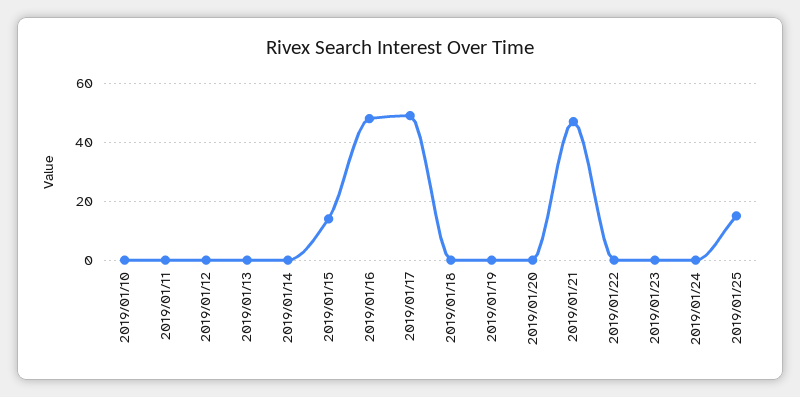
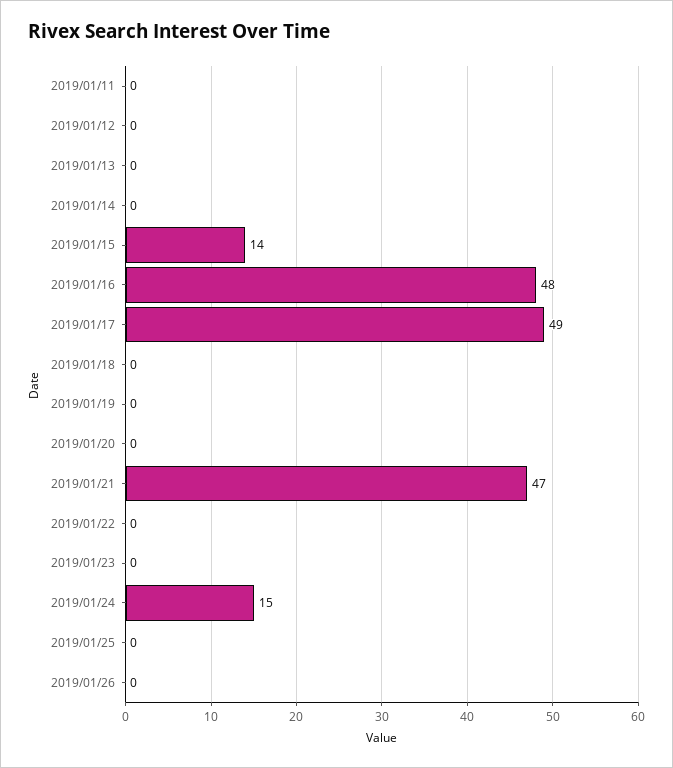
2019/01/10: 0 -> none
2019/01/24: 0 -> 15
2019/01/25: 15 -> 0
2019/01/26: none -> 0

